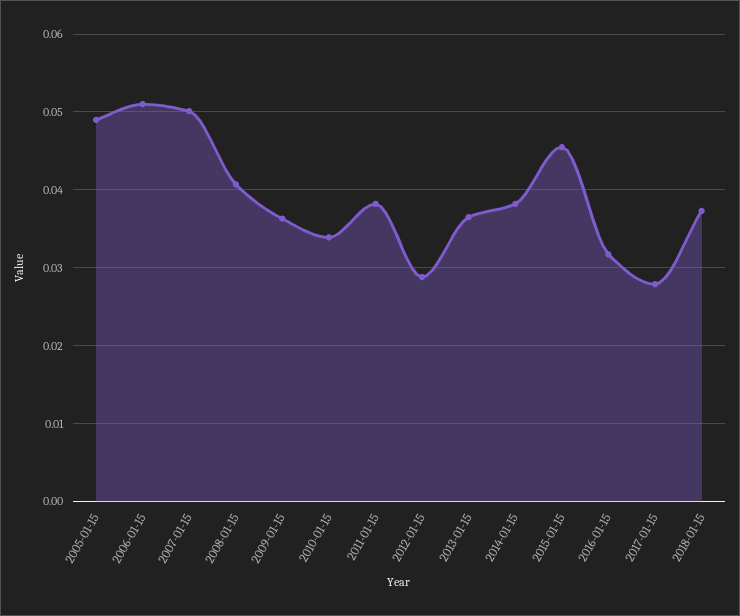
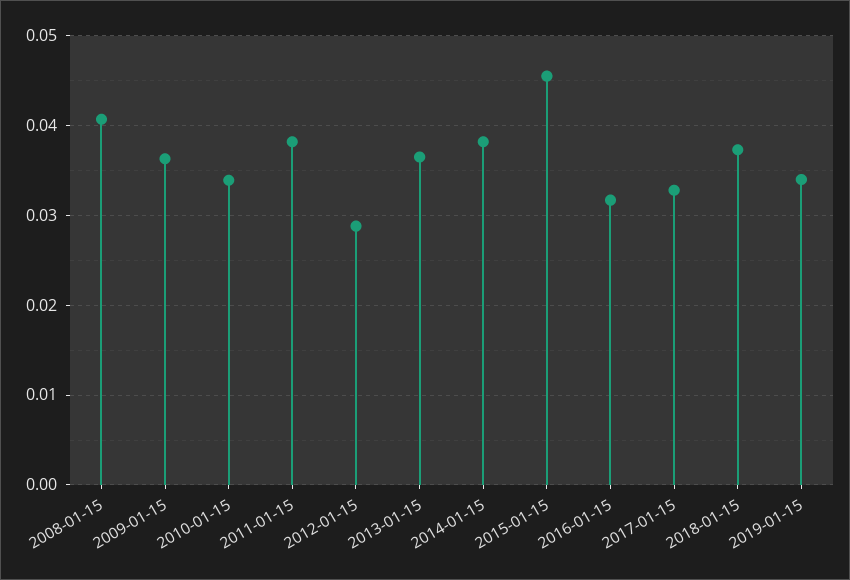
2005-01-15: 0.049 -> none
2006-01-15: 0.051 -> none
2007-01-15: 0.05 -> none
2017-01-15: 0.028 -> 0.033
2019-01-15: none -> 0.034

